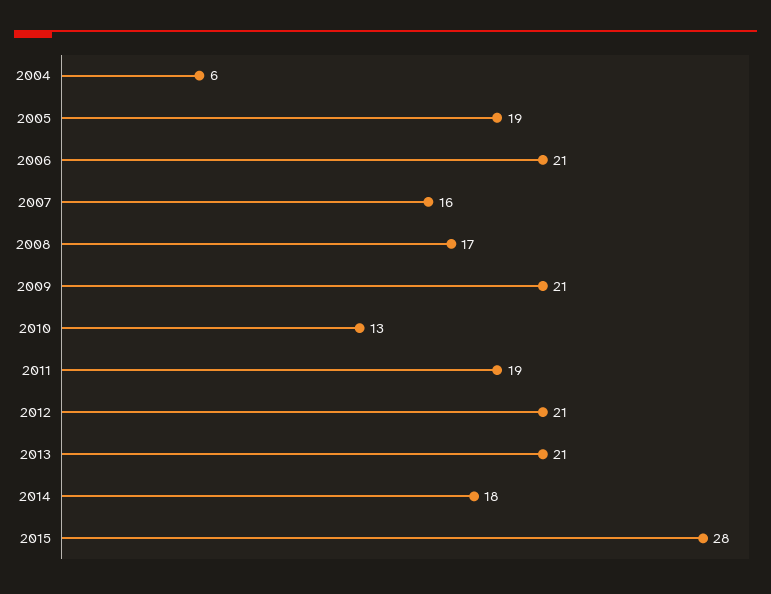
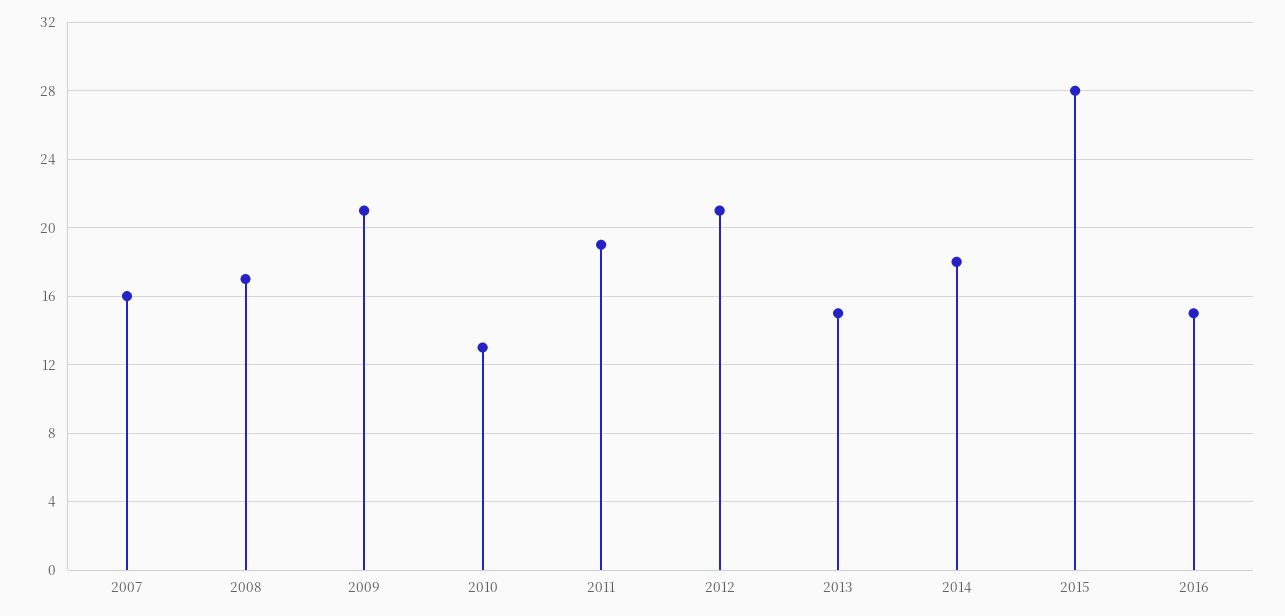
2004: 6 -> none
2005: 19 -> none
2006: 21 -> none
2013: 21 -> 15
2016: none -> 15

